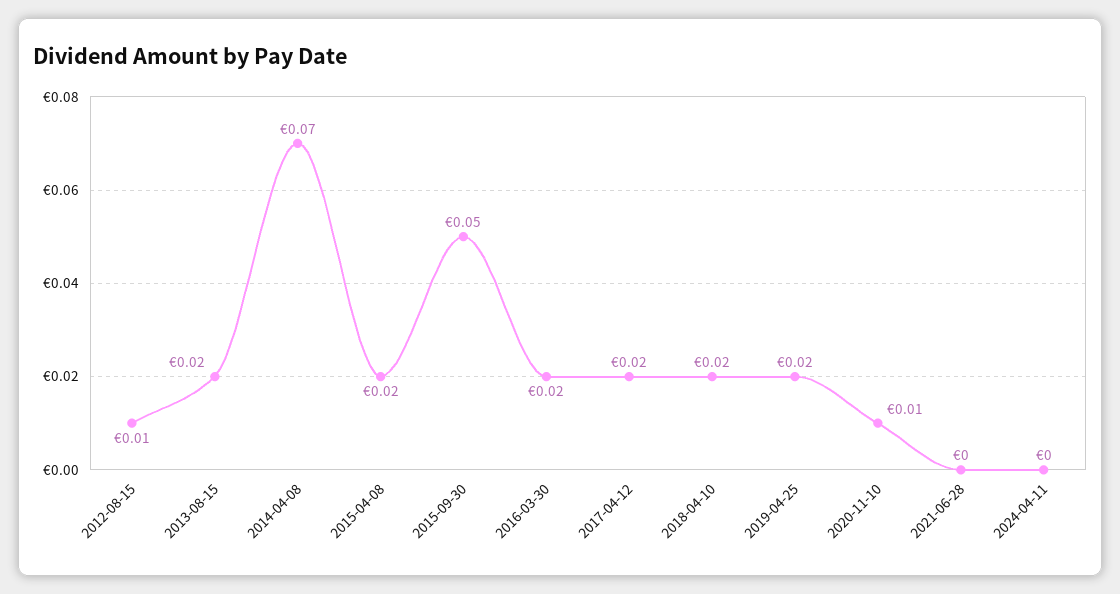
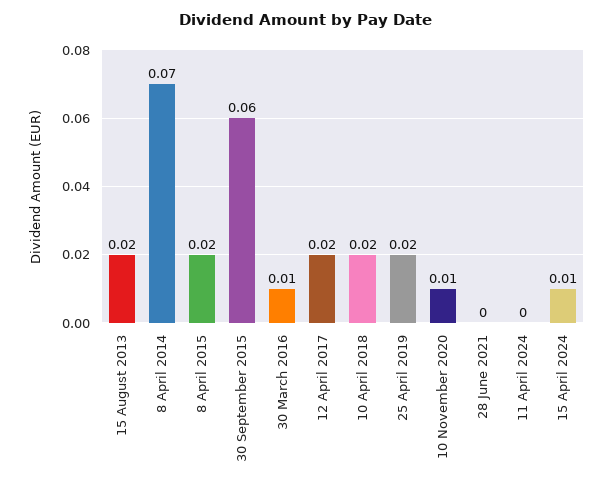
2012-08-15: 0.01 -> none
2015-09-30: 0.05 -> 0.06
2016-03-30: 0.02 -> 0.01
15 April 2024: none -> 0.01

